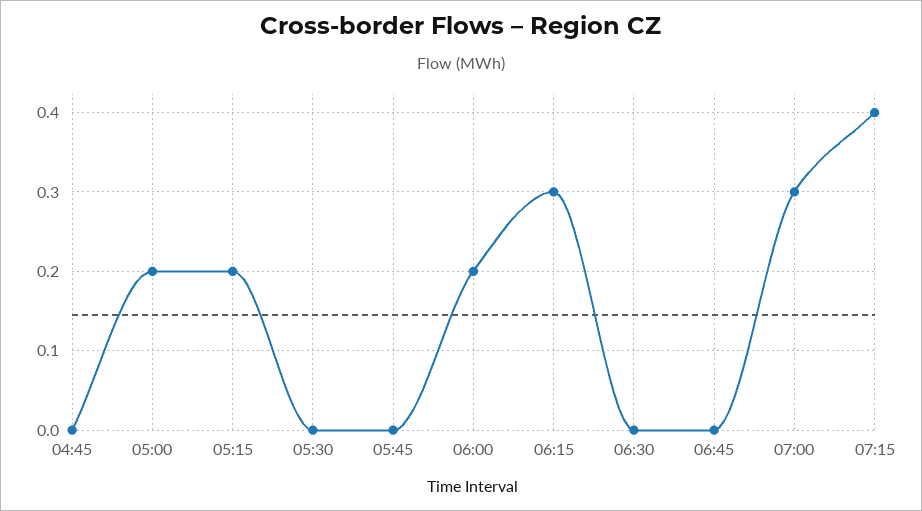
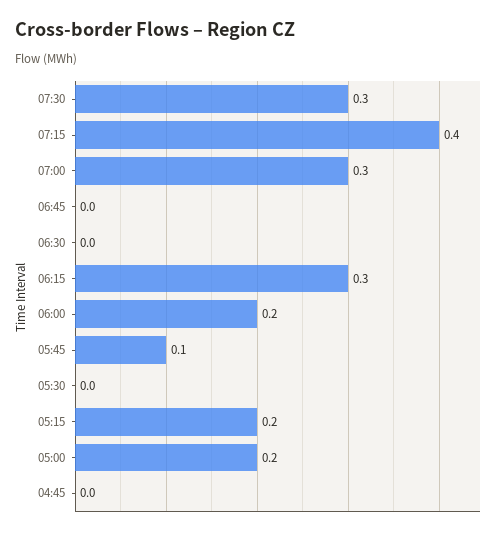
05:45: 0 -> 0.1
07:30: none -> 0.3

